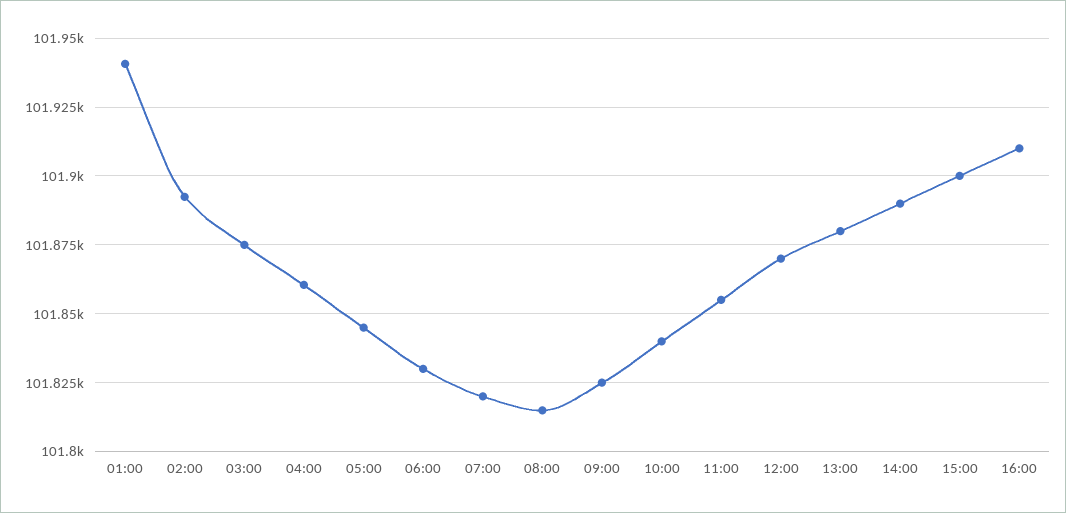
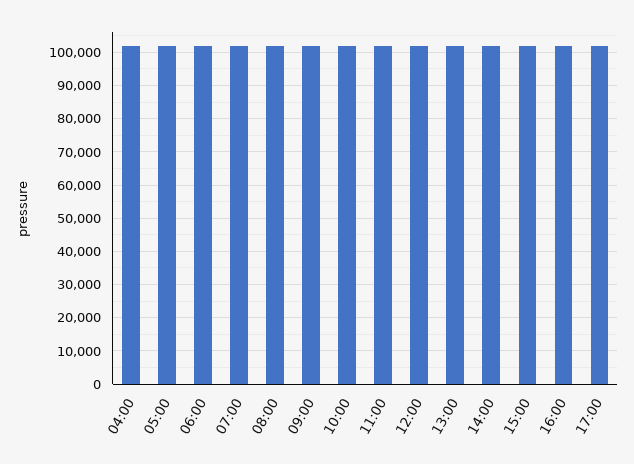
01:00: 101940 -> none
02:00: 101892.5 -> none
03:00: 101875 -> none
17:00: none -> 102000

